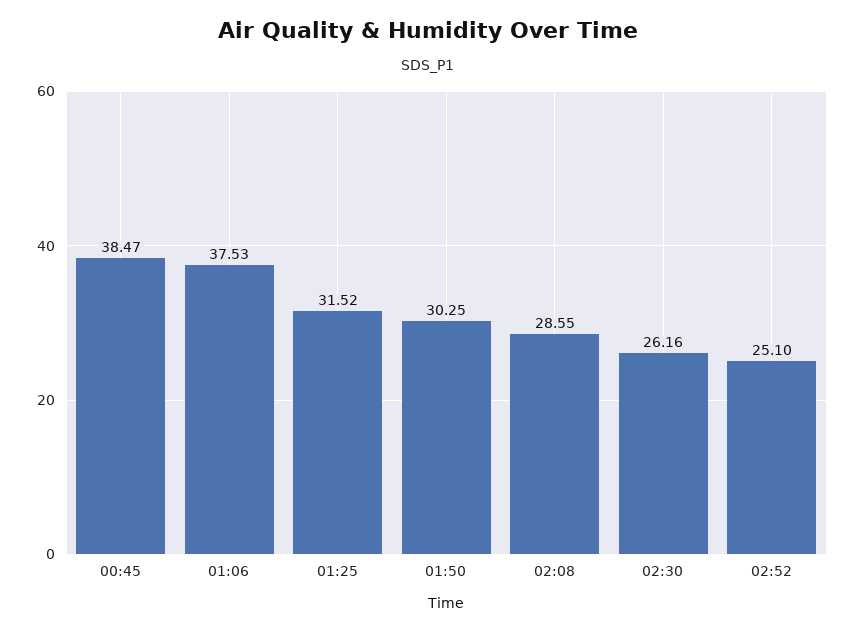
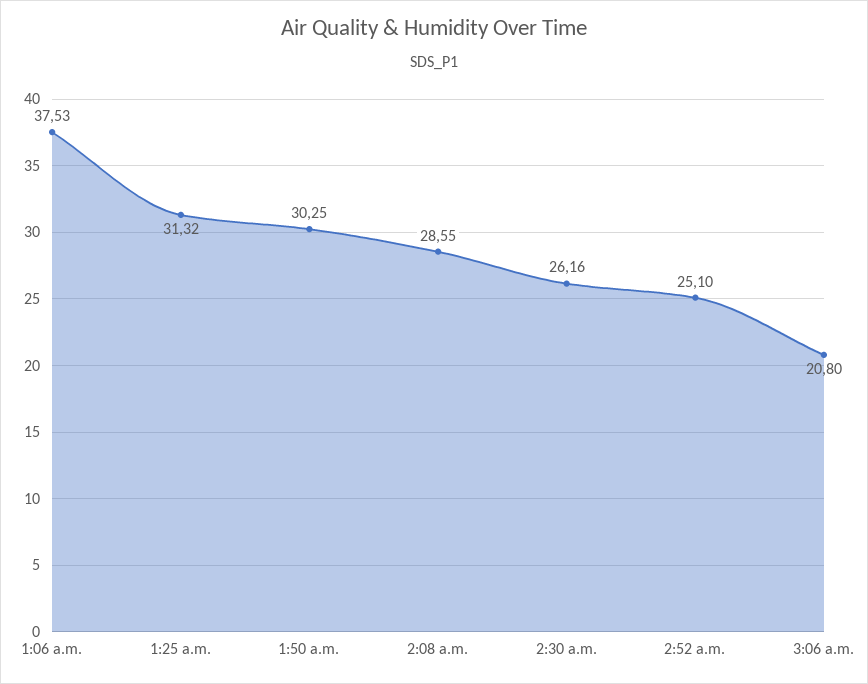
00:45: 38.47 -> none
01:25: 31.52 -> 31.32
3:06 a.m.: none -> 20.8

